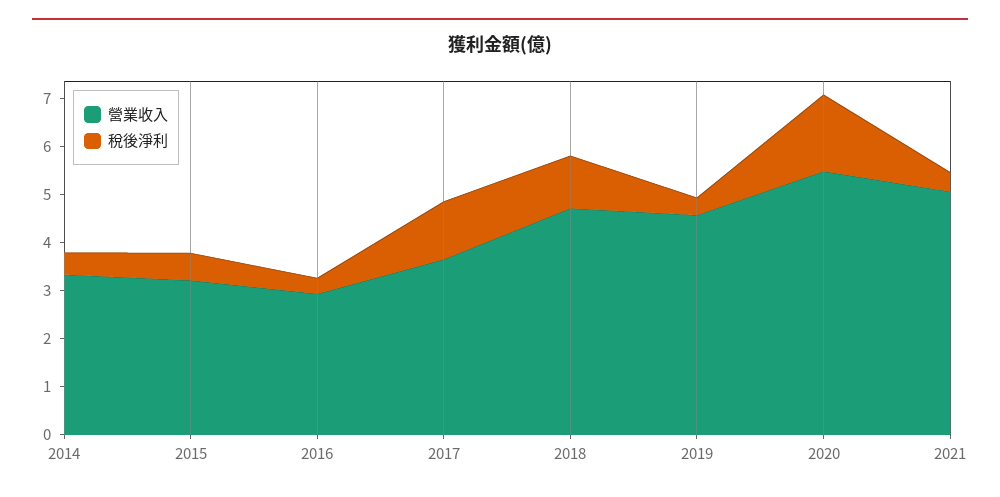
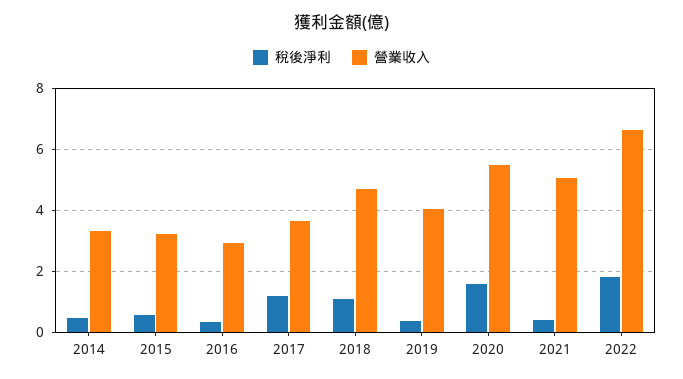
營業收入, 2019: 4.6 -> 4
稅後淨利, 2022: none -> 1.8
營業收入, 2022: none -> 6.6

